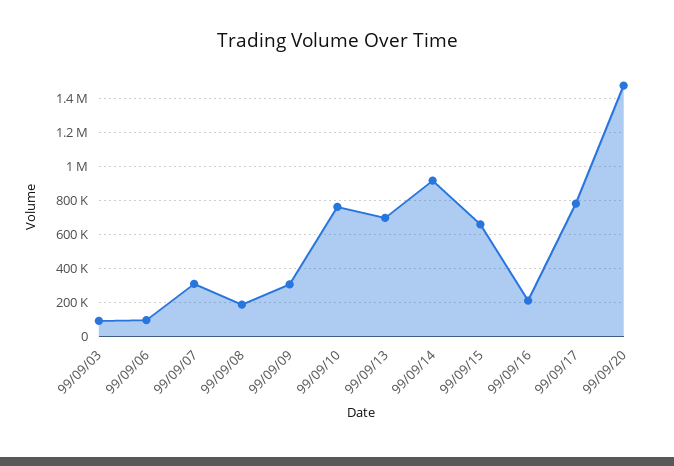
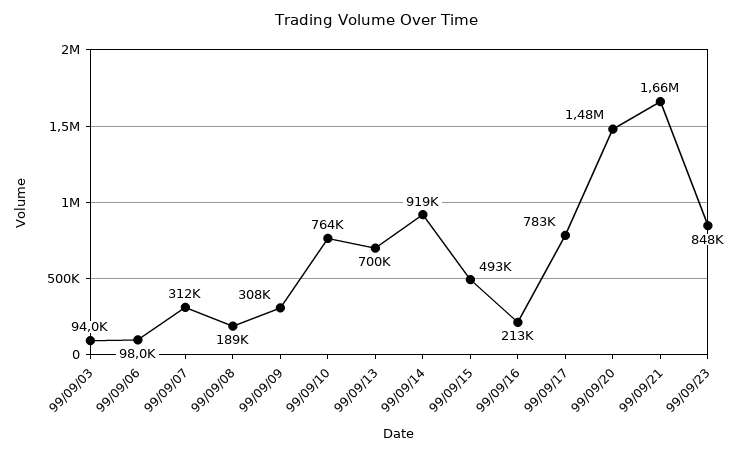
99/09/15: 650000 -> 493000
99/09/21: none -> 1660000
99/09/23: none -> 848000

